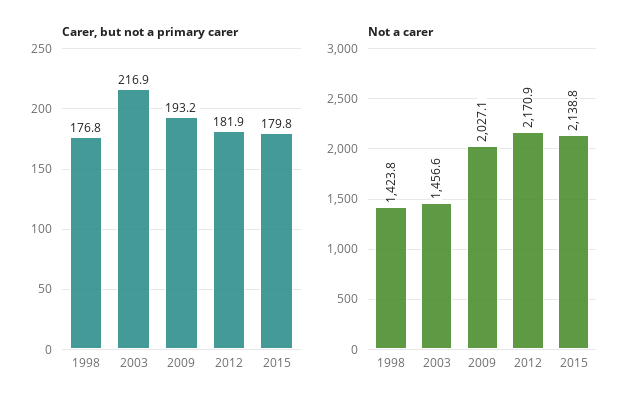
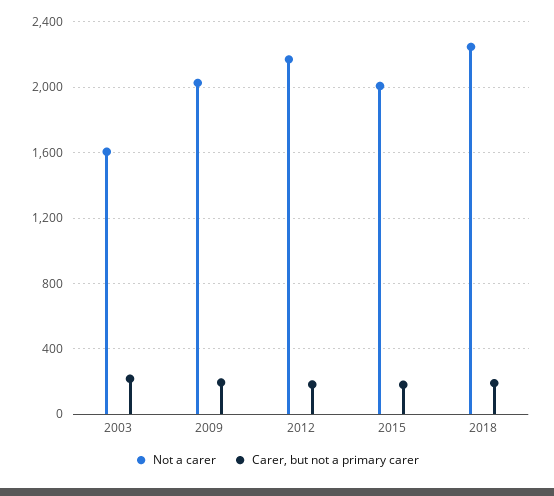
Carer, but not a primary carer, 1998: 176.8 -> none
Not a carer, 1998: 1423.8 -> none
Not a carer, 2003: 1456.6 -> 1600
Not a carer, 2015: 2138.8 -> 2000
Not a carer, 2018: none -> 2250
Carer, but not a primary carer, 2018: none -> 200

